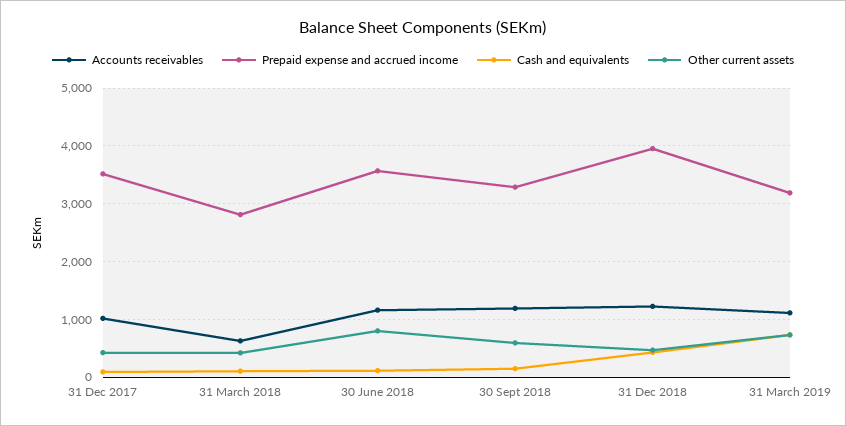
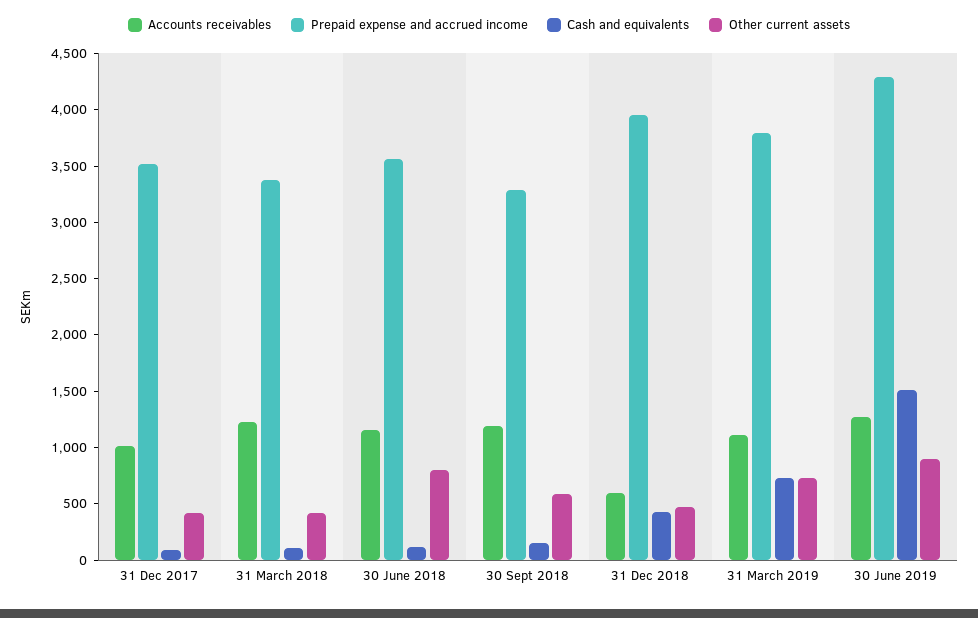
Accounts receivables, 31 March 2018: 600 -> 1200
Prepaid expense and accrued income, 31 March 2018: 2800 -> 3400
Accounts receivables, 31 Dec 2018: 1200 -> 600
Prepaid expense and accrued income, 31 March 2019: 3200 -> 3800
Accounts receivables, 30 June 2019: none -> 1300
Prepaid expense and accrued income, 30 June 2019: none -> 4300
Cash and equivalents, 30 June 2019: none -> 1500
Other current assets, 30 June 2019: none -> 900

